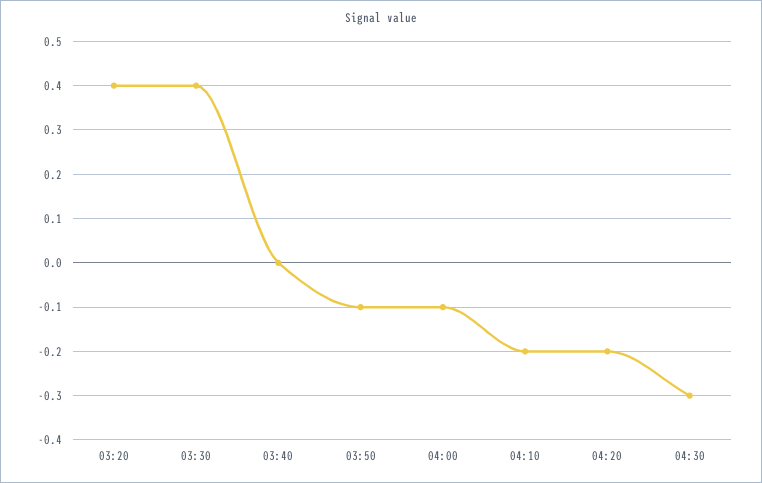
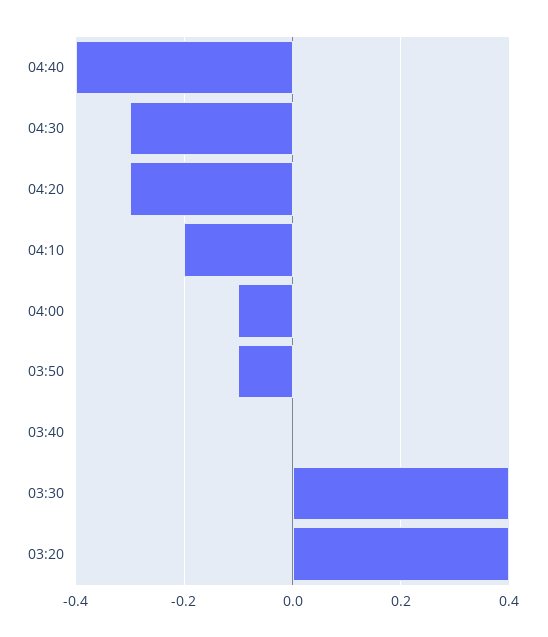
04:20: -0.2 -> -0.3
04:40: none -> -0.4

